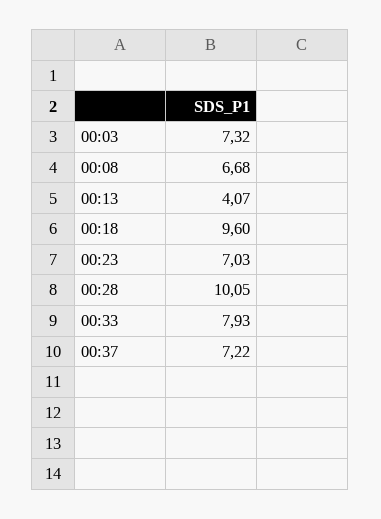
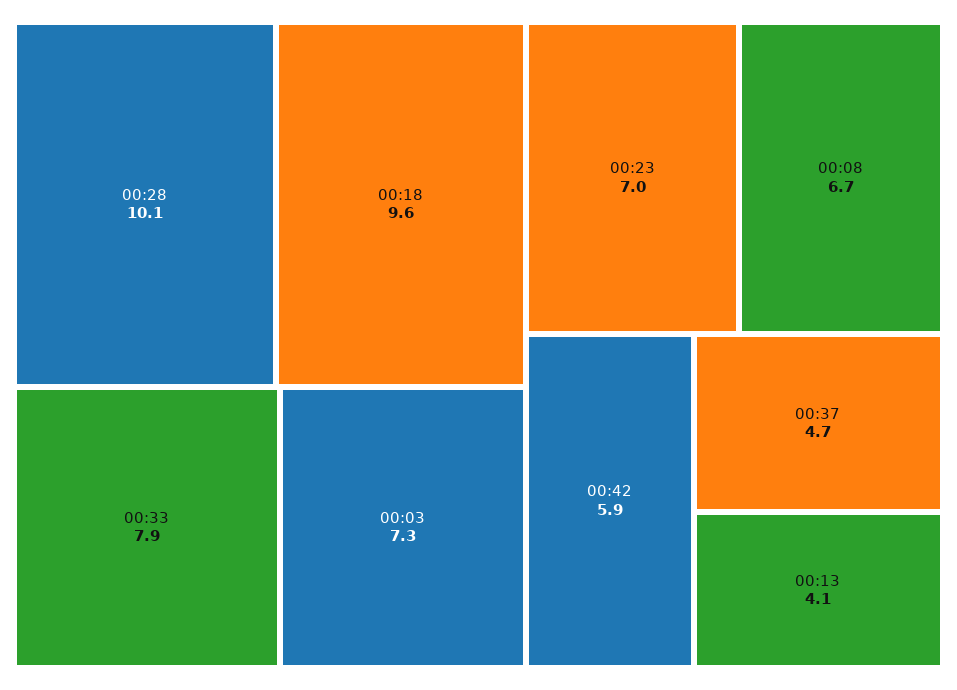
00:37: 7.22 -> 4.7
00:42: none -> 5.9

